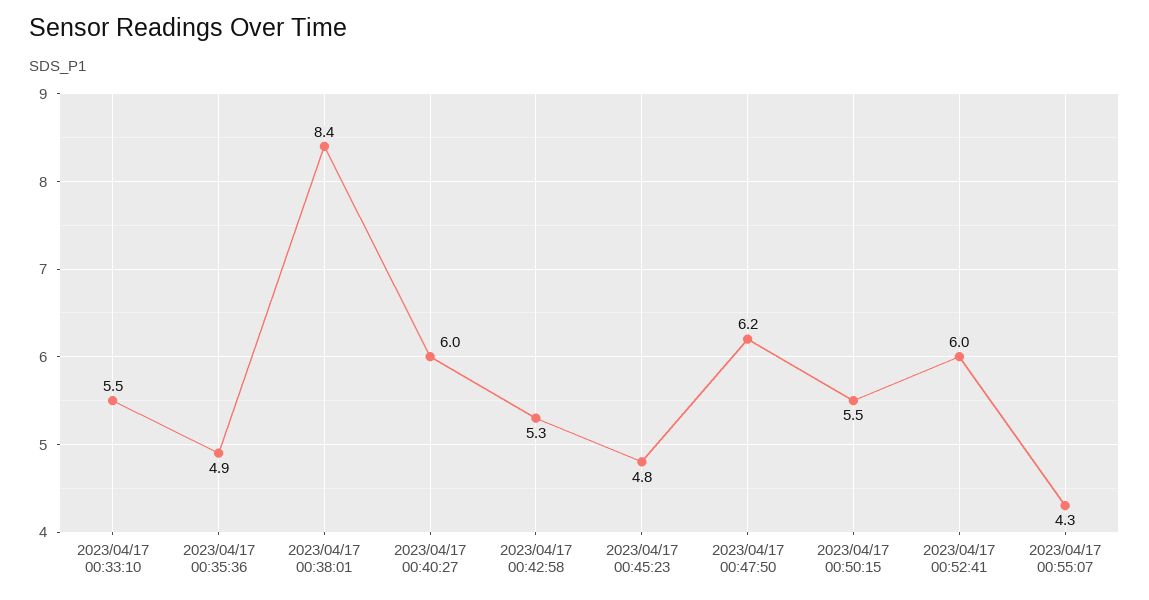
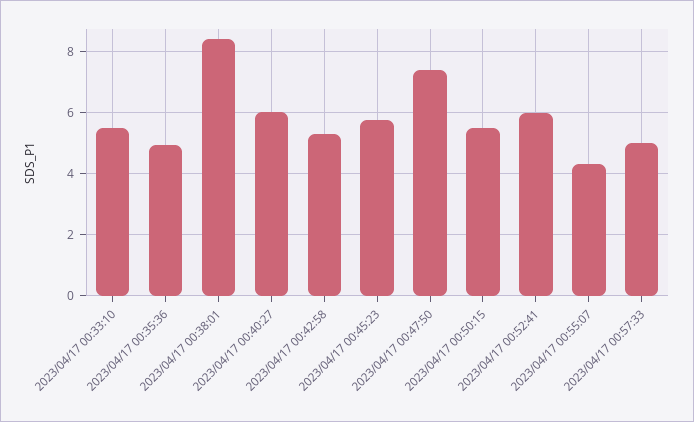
2023/04/17 00:45:23: 4.8 -> 5.8
2023/04/17 00:47:50: 6.2 -> 7.4
2023/04/17 00:57:33: none -> 5

